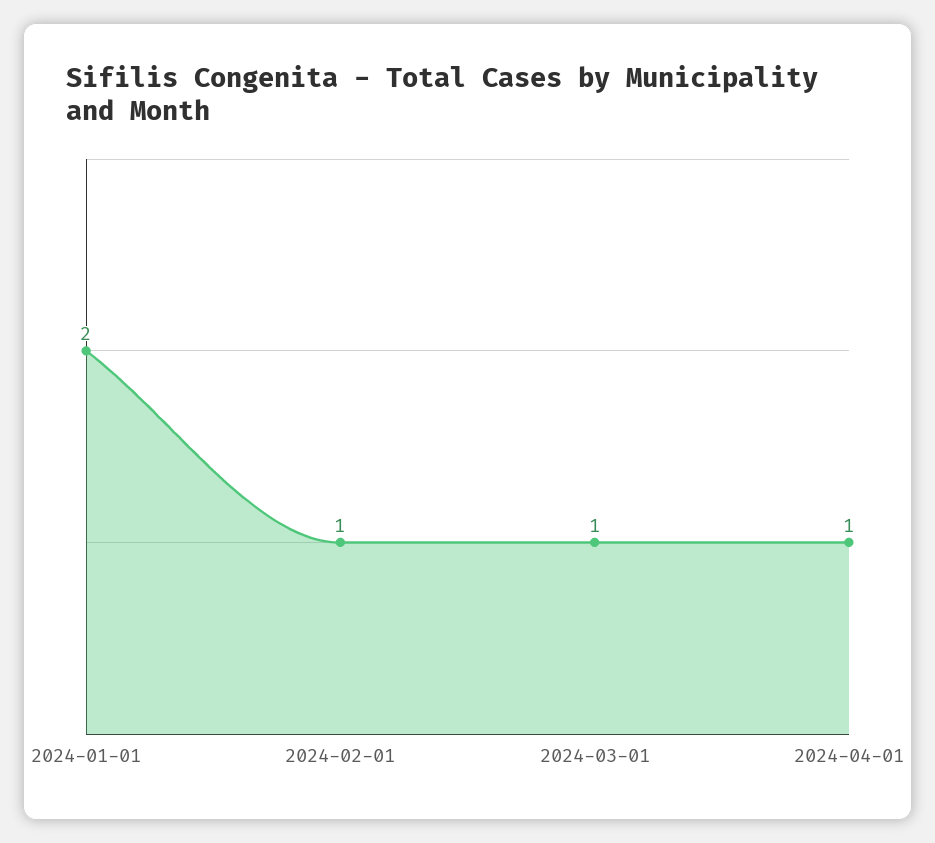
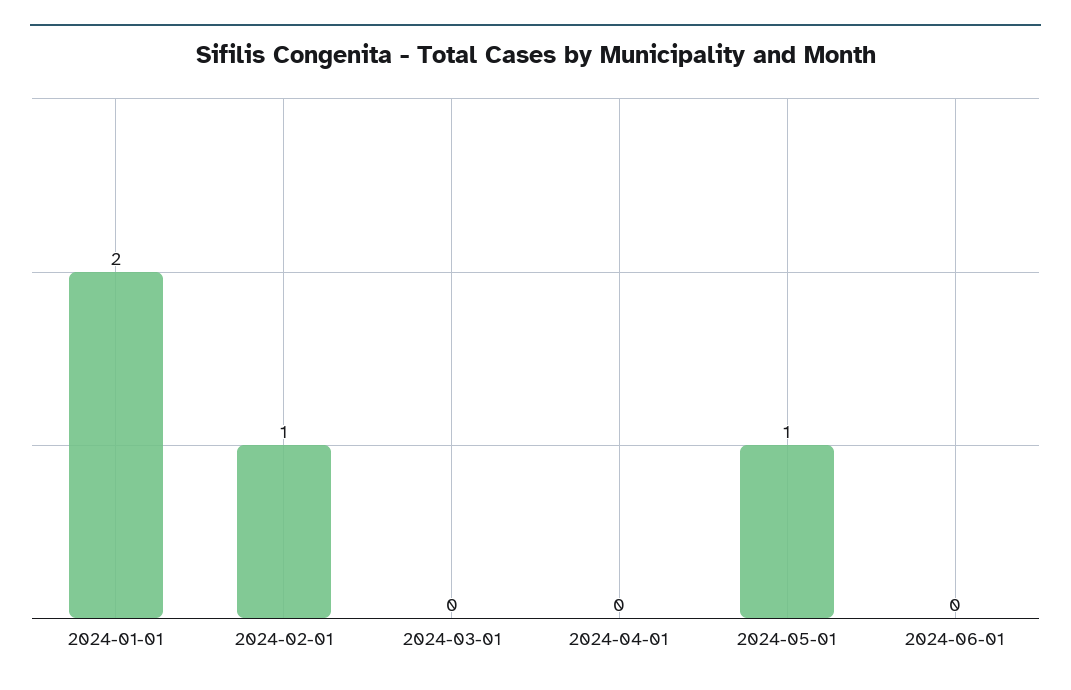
2024-03-01: 1 -> 0
2024-04-01: 1 -> 0
2024-05-01: none -> 1
2024-06-01: none -> 0

